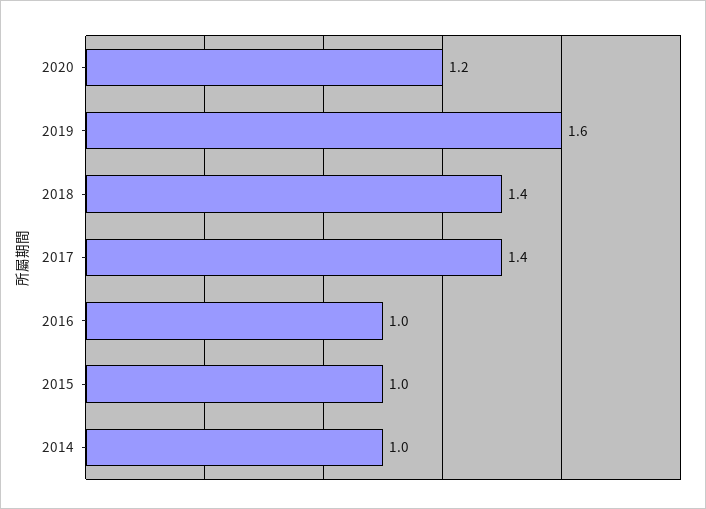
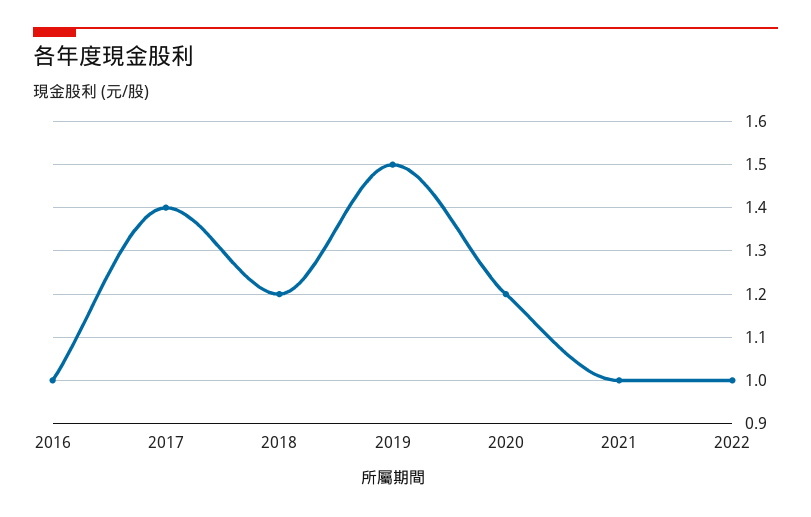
2019: 1.6 -> 1.5
2018: 1.4 -> 1.2
2015: 1 -> none
2014: 1 -> none
2021: none -> 1
2022: none -> 1

